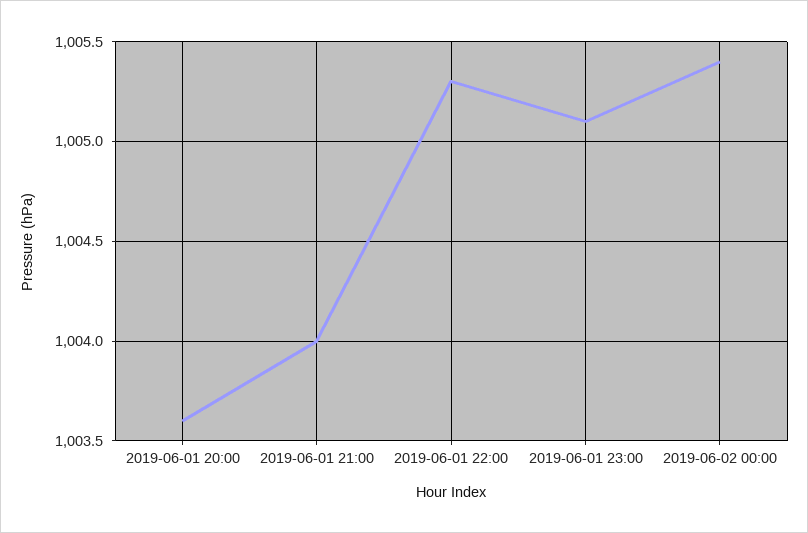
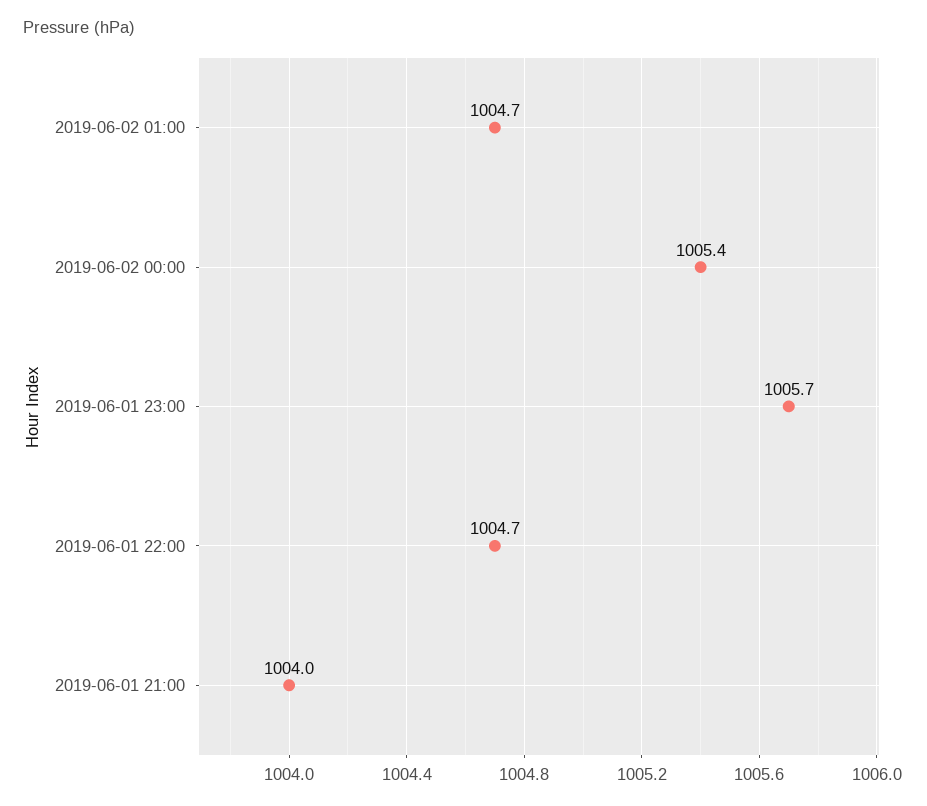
2019-06-01 20:00: 1003.6 -> none
2019-06-01 22:00: 1005.3 -> 1004.7
2019-06-01 23:00: 1005.1 -> 1005.7
2019-06-02 01:00: none -> 1004.7

